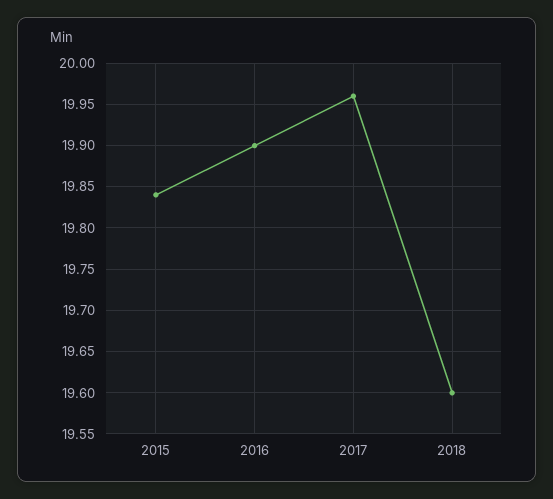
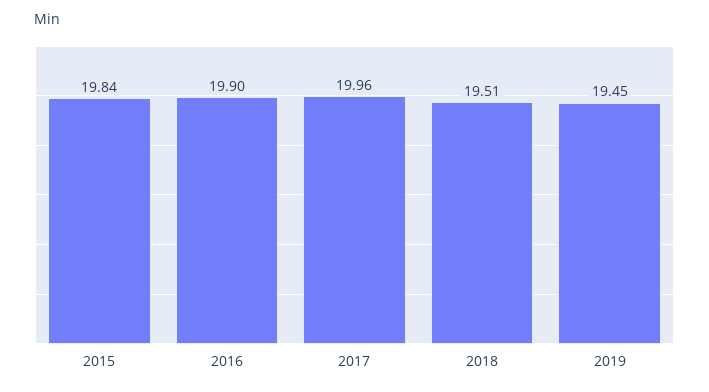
2018: 19.6 -> 19.51
2019: none -> 19.45

